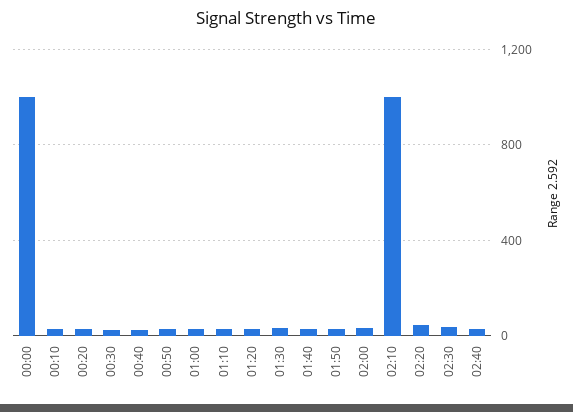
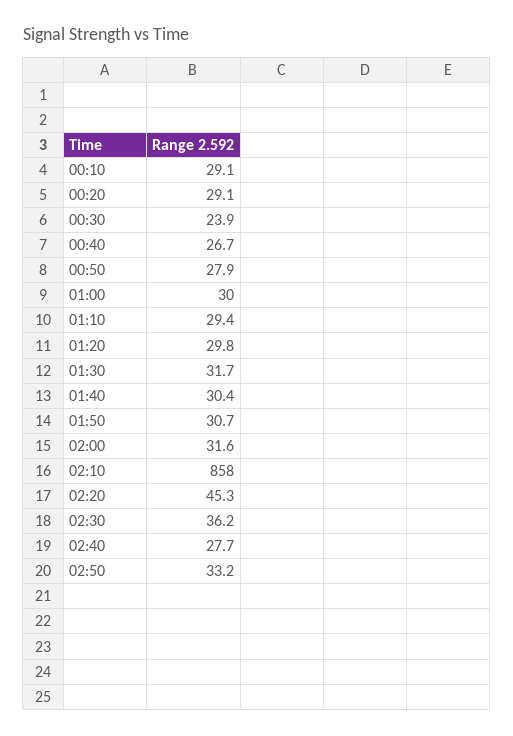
00:00: 1000 -> none
02:10: 1000 -> 858
02:50: none -> 33.2

